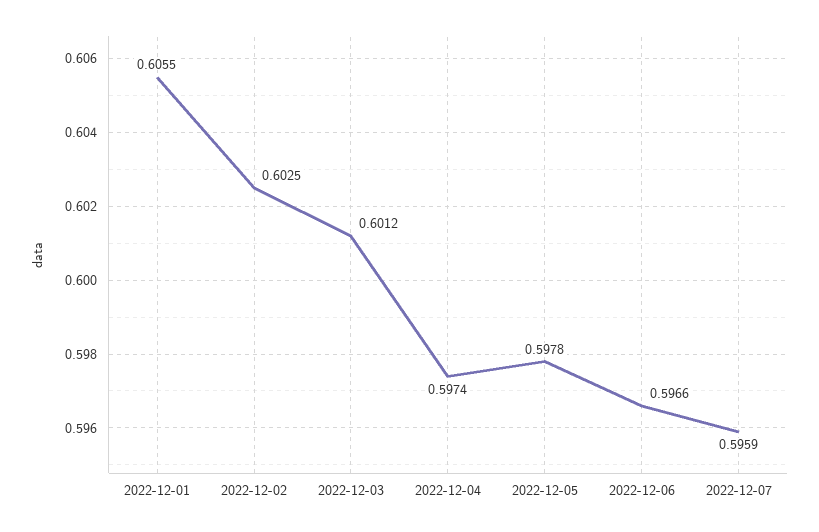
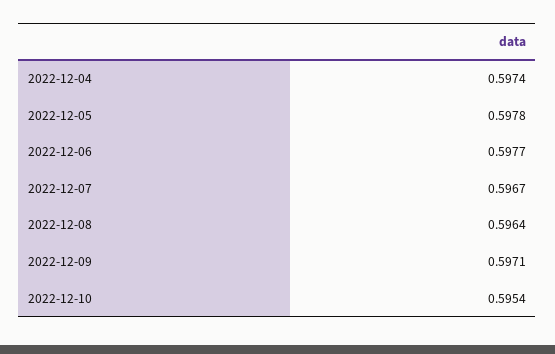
2022-12-01: 0.6055 -> none
2022-12-02: 0.6025 -> none
2022-12-03: 0.6012 -> none
2022-12-06: 0.5966 -> 0.5977
2022-12-07: 0.5959 -> 0.5967
2022-12-08: none -> 0.5964
2022-12-09: none -> 0.5971
2022-12-10: none -> 0.5954

